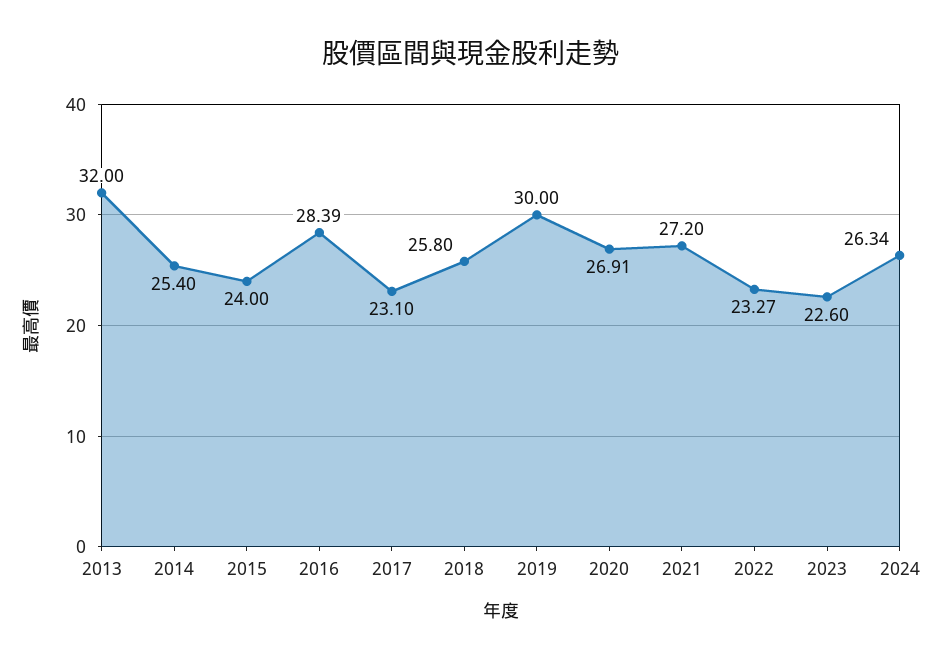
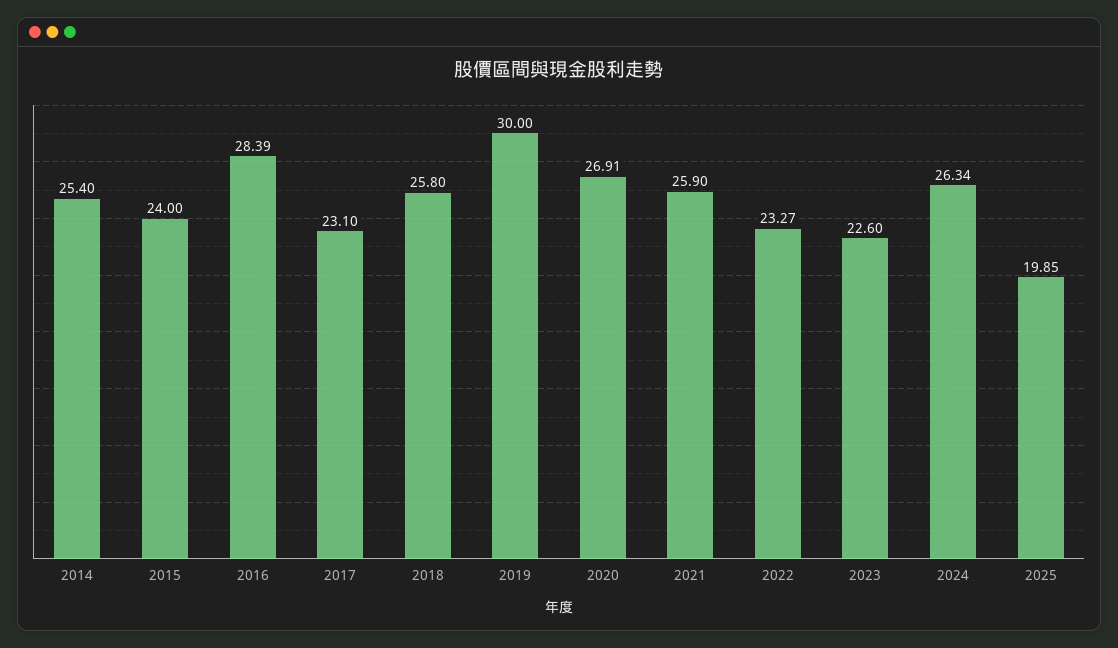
2013: 32 -> none
2021: 27.2 -> 25.9
2025: none -> 19.85

